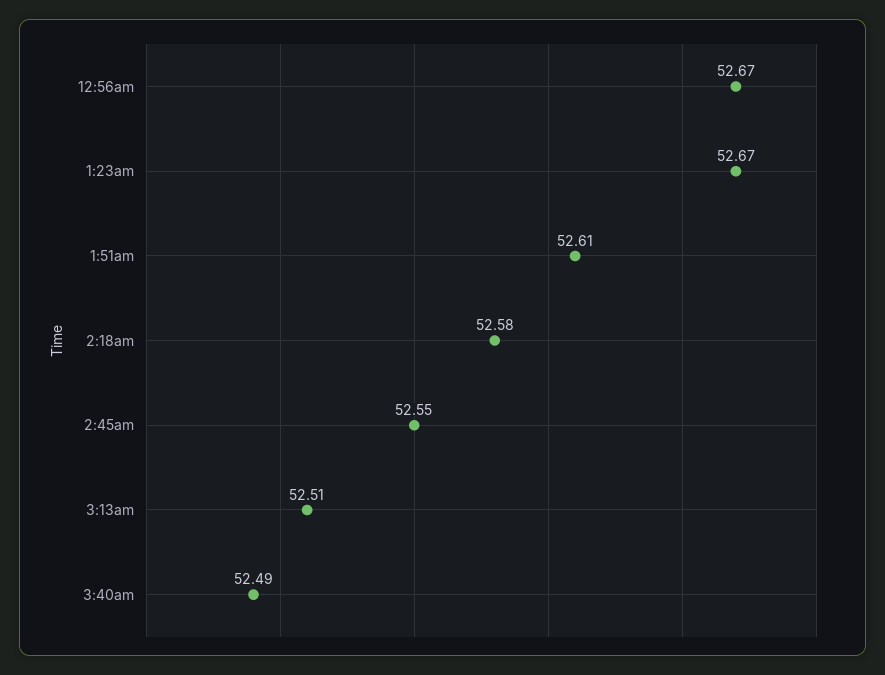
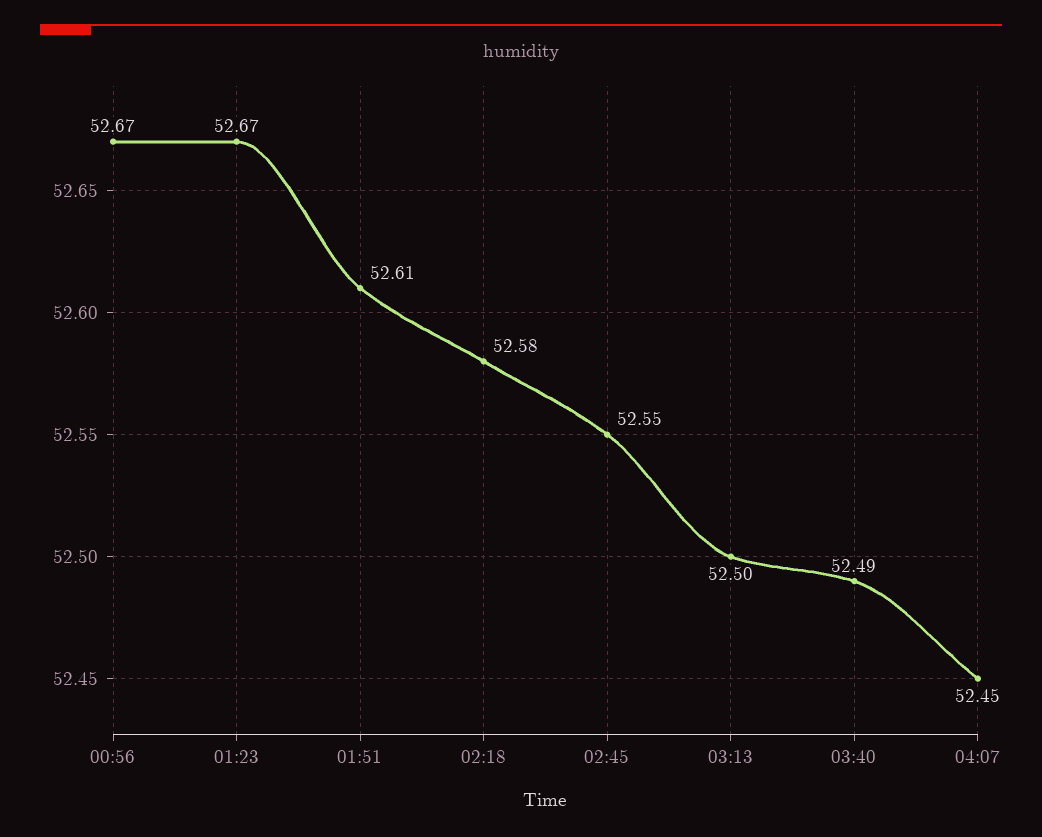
3:13am: 52.51 -> 52.5
04:07: none -> 52.45

